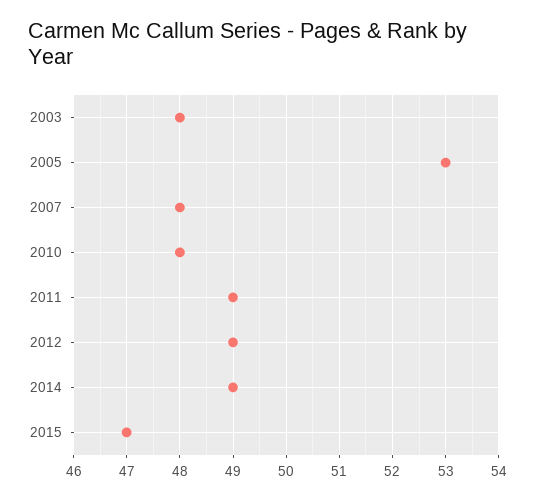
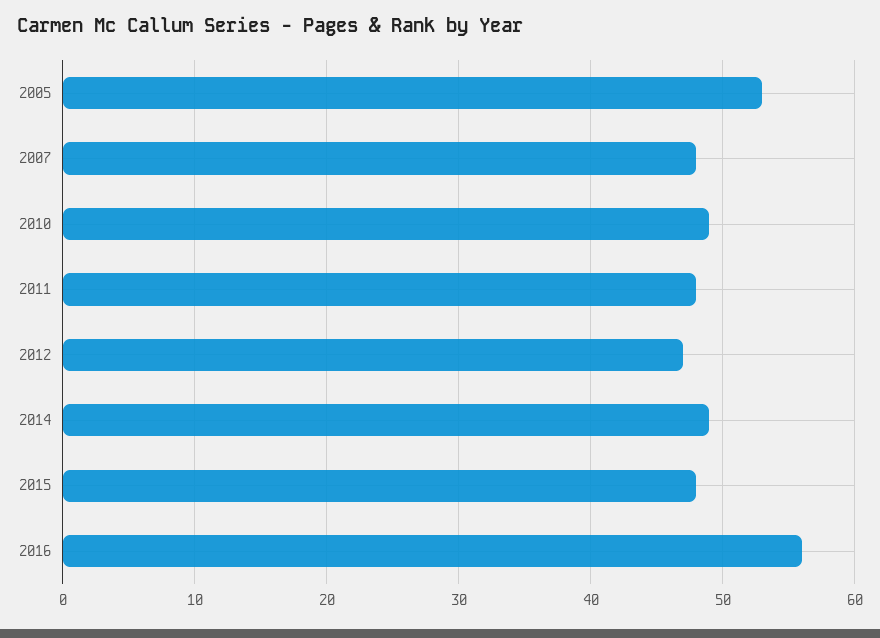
2003: 48 -> none
2010: 48 -> 49
2011: 49 -> 48
2012: 49 -> 47
2015: 47 -> 48
2016: none -> 56

